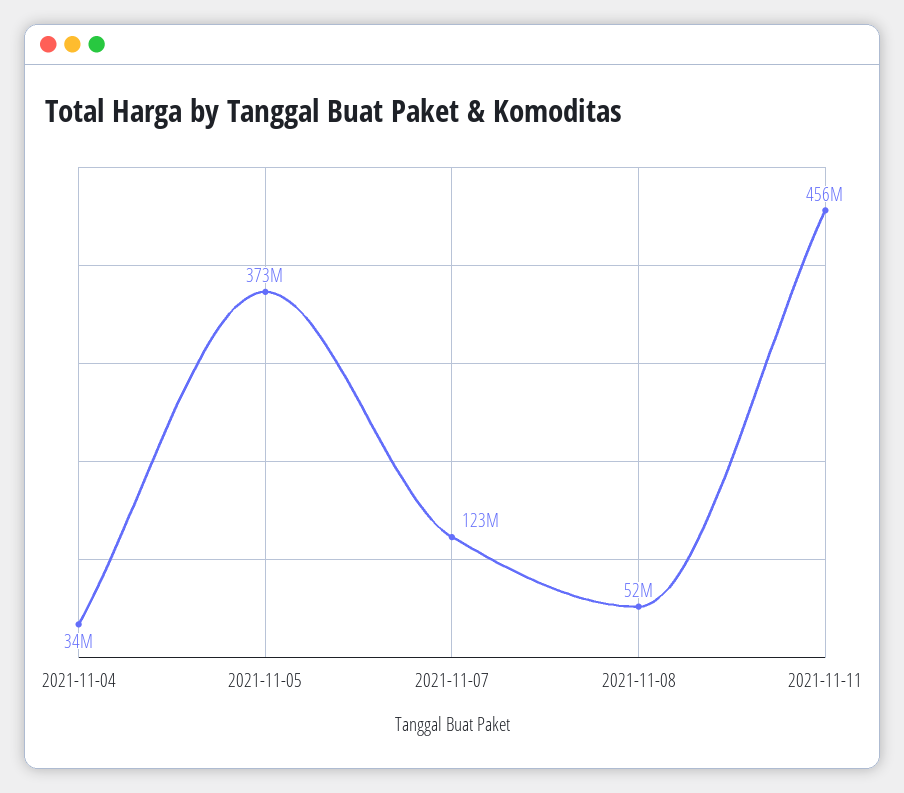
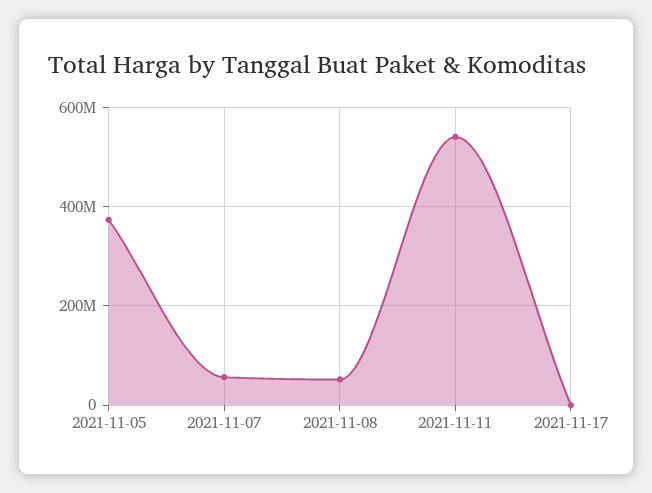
2021-11-04: 34000000 -> none
2021-11-07: 123000000 -> 60000000
2021-11-11: 456000000 -> 540000000
2021-11-17: none -> 0

